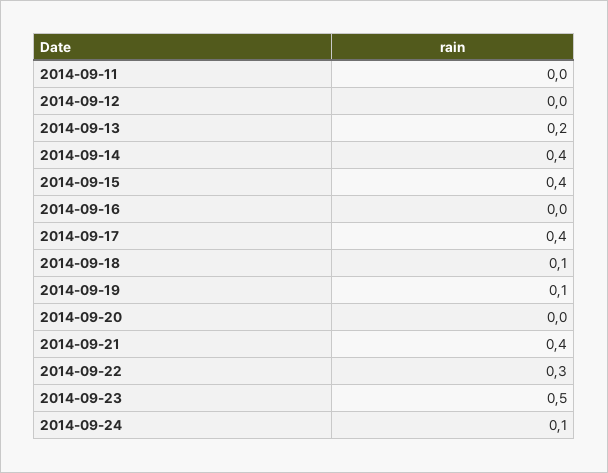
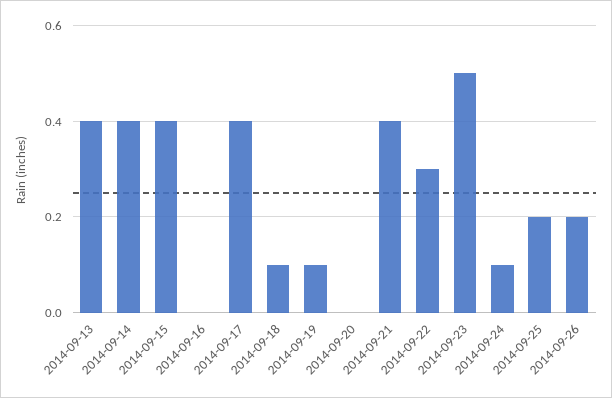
2014-09-11: 0 -> none
2014-09-12: 0 -> none
2014-09-13: 0.2 -> 0.4
2014-09-25: none -> 0.2
2014-09-26: none -> 0.2

